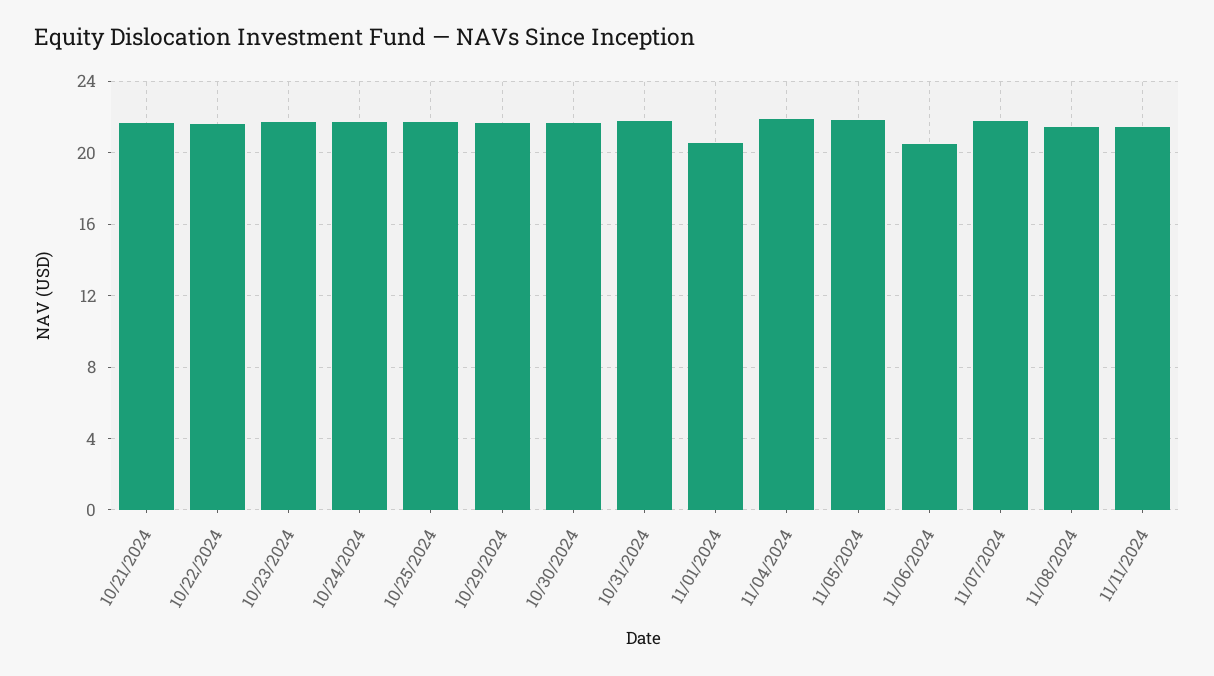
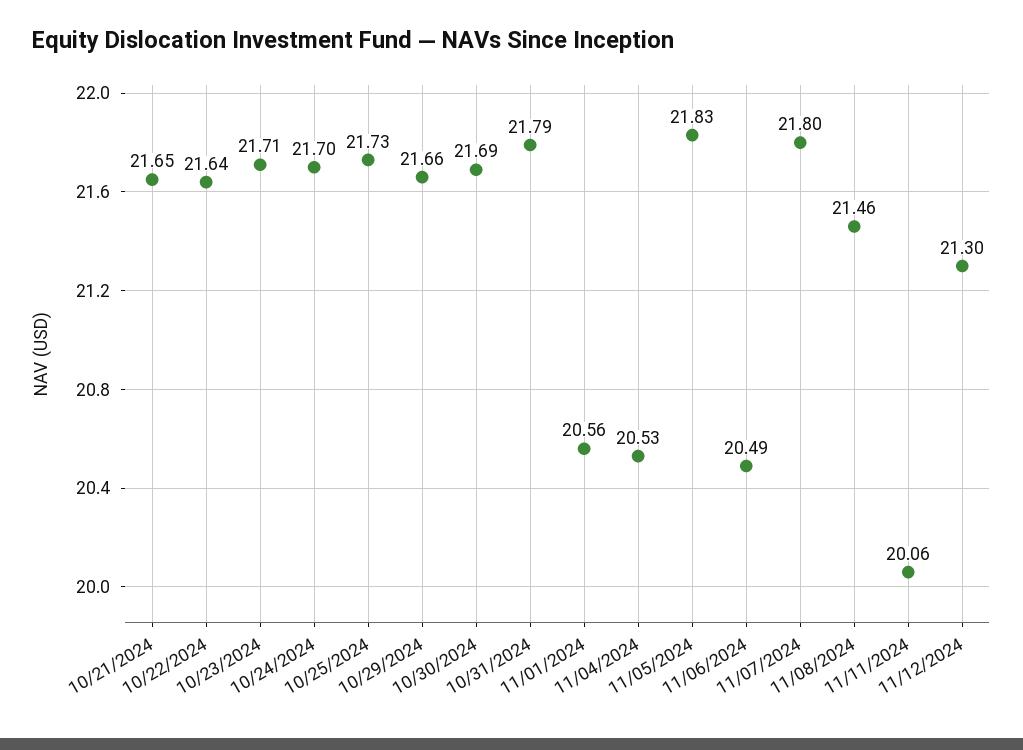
11/04/2024: 22 -> 20.53
11/11/2024: 21.5 -> 20.06
11/12/2024: none -> 21.3

